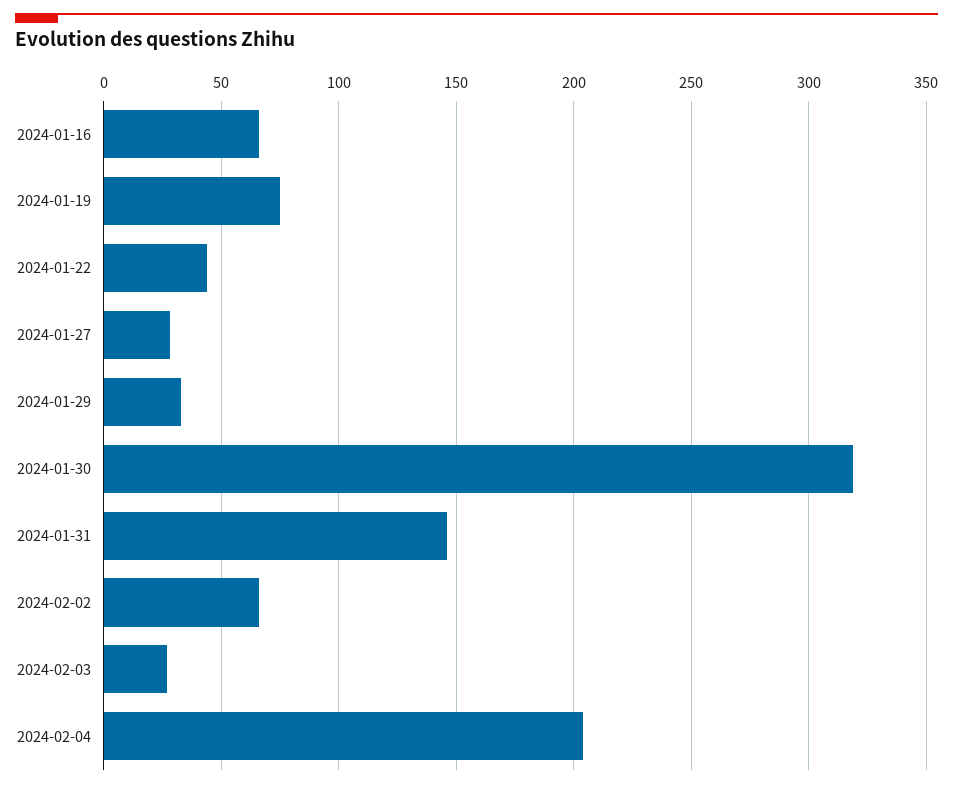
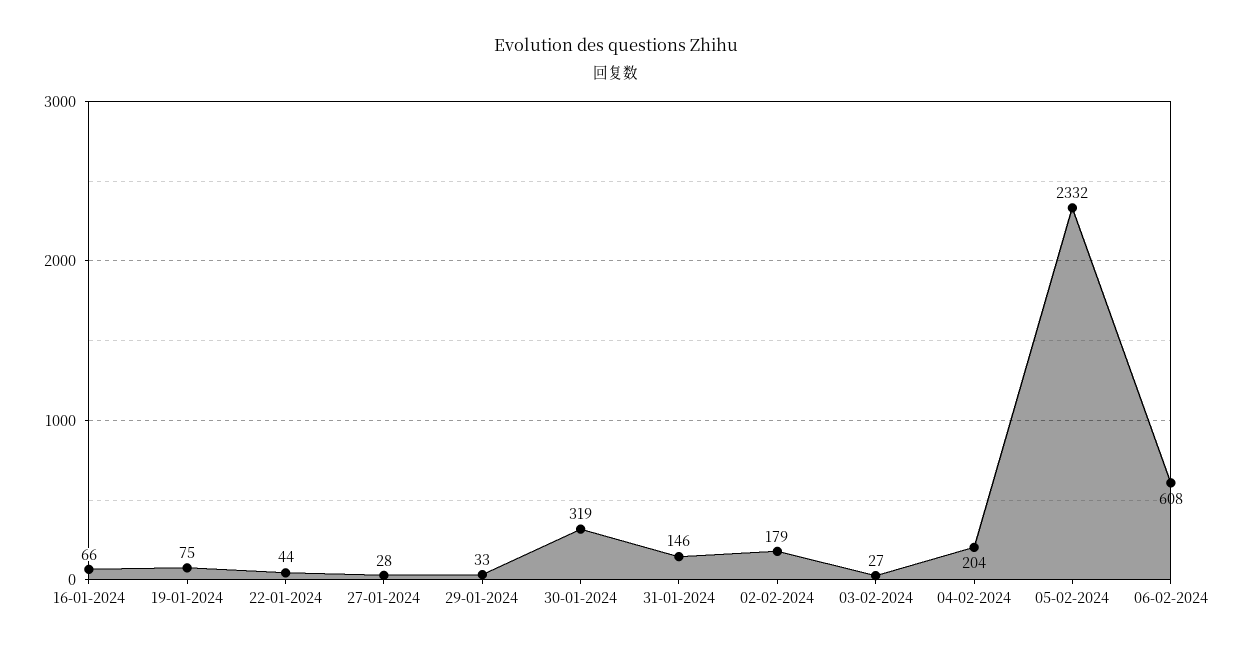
2024-02-02: 65 -> 179
05-02-2024: none -> 2332
06-02-2024: none -> 608

